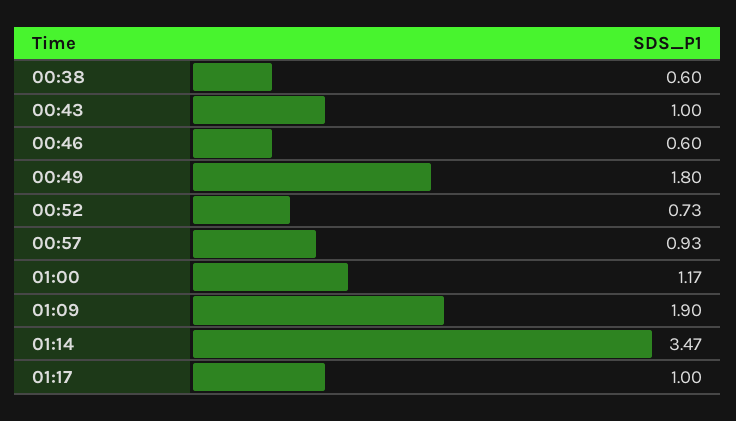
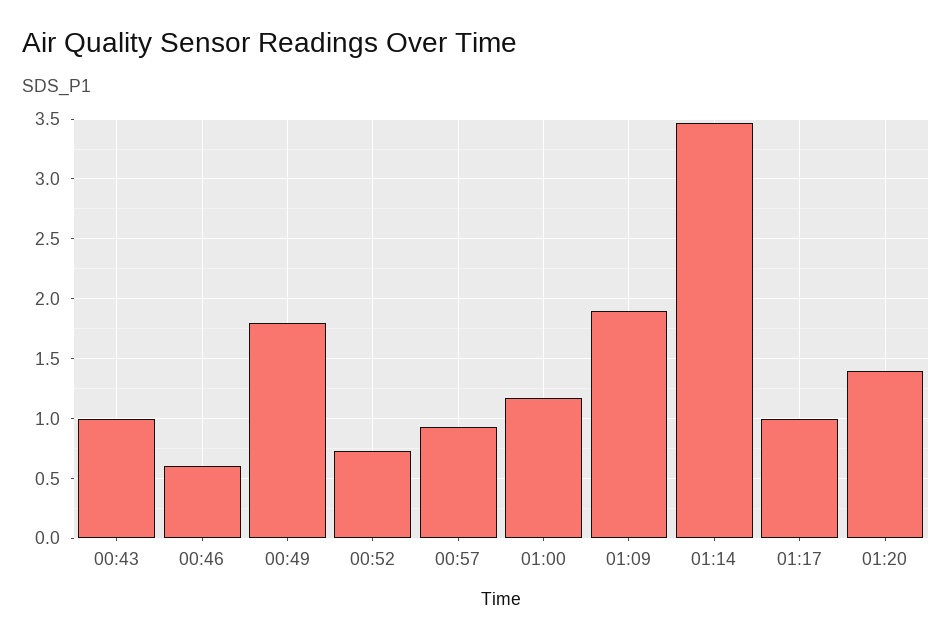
00:38: 0.6 -> none
01:20: none -> 1.4

